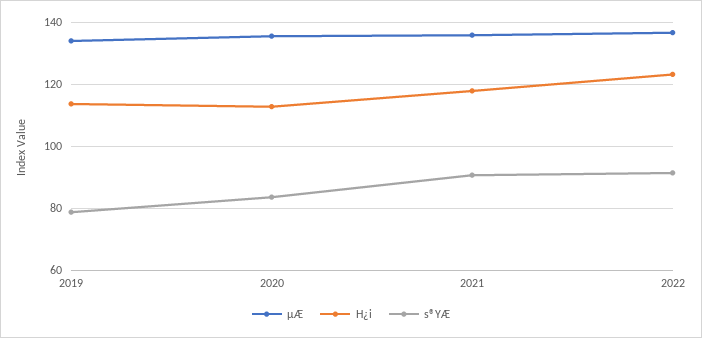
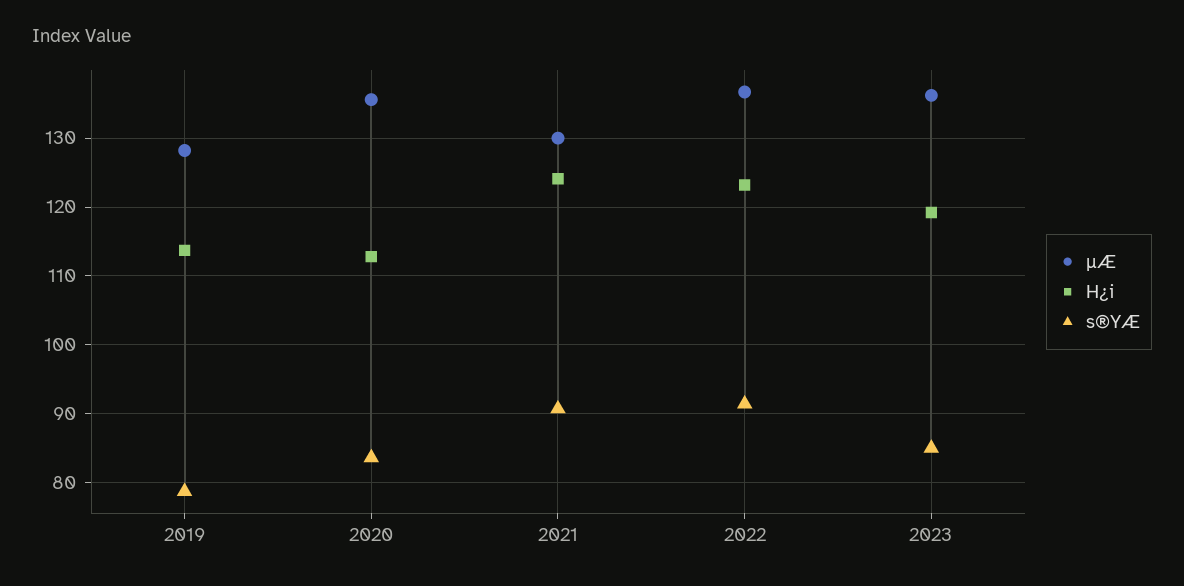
µÆ, 2019: 134 -> 128
µÆ, 2021: 136 -> 130
H¿i, 2021: 118 -> 124
µÆ, 2023: none -> 136
H¿i, 2023: none -> 119
s®YÆ, 2023: none -> 85

